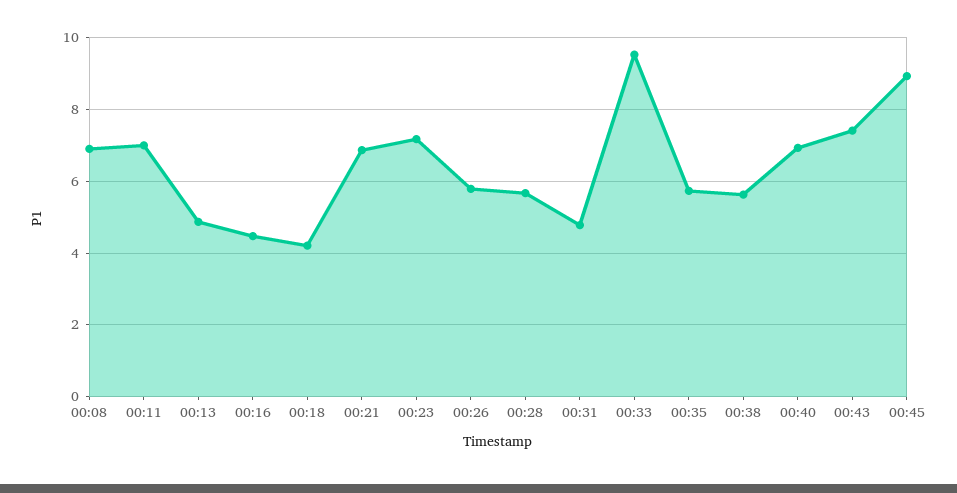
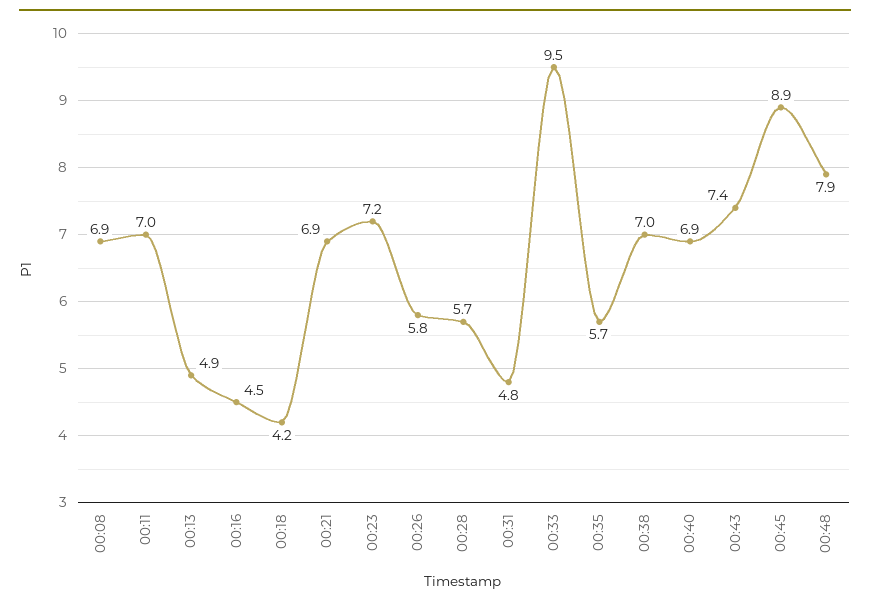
00:38: 5.6 -> 7
00:48: none -> 7.9

